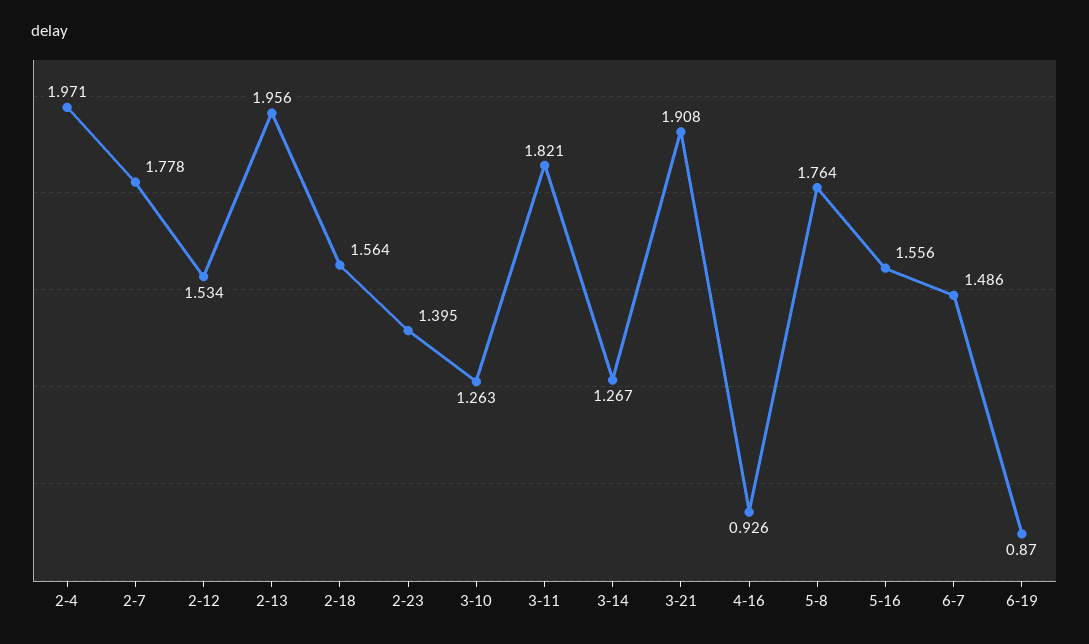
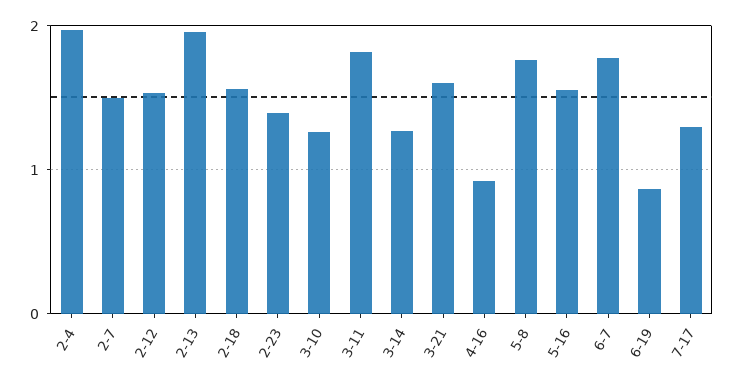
2-7: 1.778 -> 1.5
3-21: 1.908 -> 1.6
6-7: 1.486 -> 1.8
7-17: none -> 1.3

